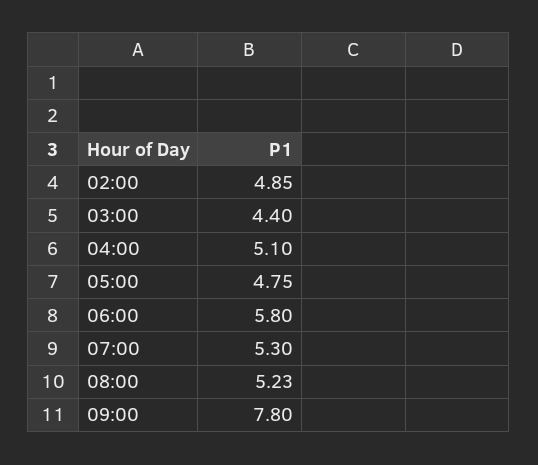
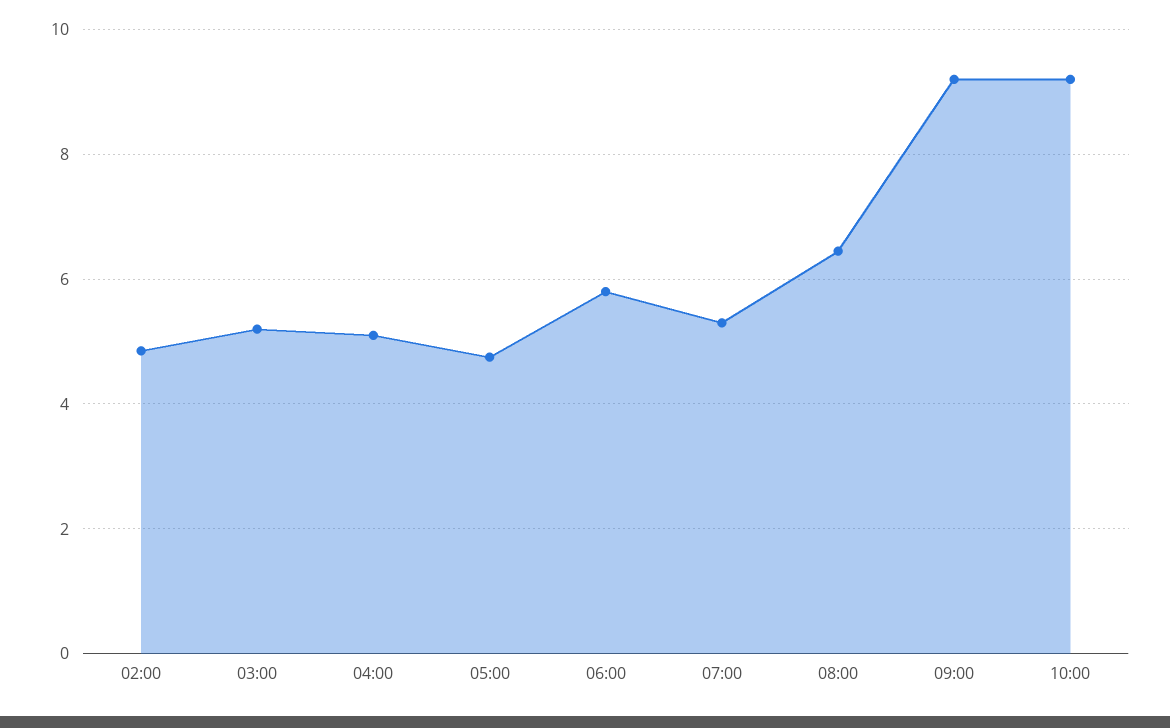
03:00: 4.4 -> 5.2
08:00: 5.23 -> 6.4
09:00: 7.8 -> 9.2
10:00: none -> 9.2

